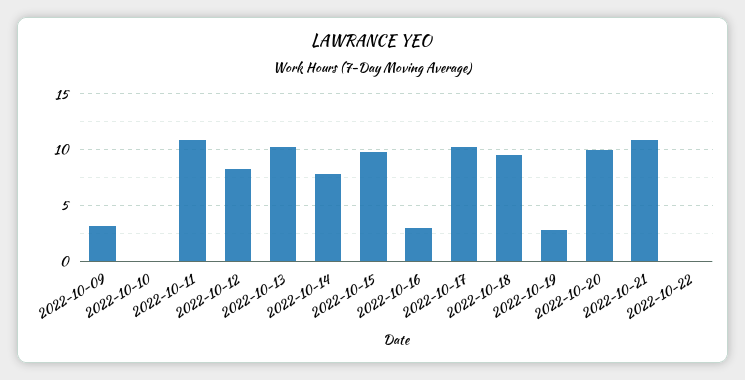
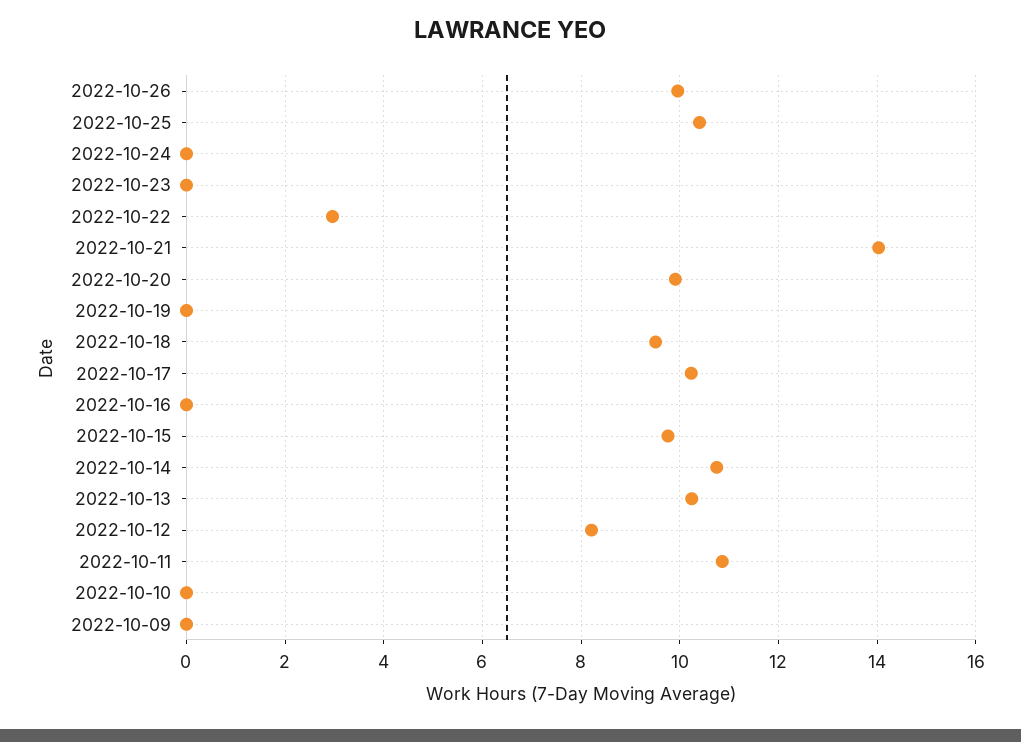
2022-10-09: 3 -> 0
2022-10-14: 8 -> 10.8
2022-10-16: 3 -> 0
2022-10-19: 3 -> 0
2022-10-21: 11 -> 14
2022-10-22: 0 -> 3
2022-10-26: none -> 10
2022-10-25: none -> 10.4
2022-10-24: none -> 0
2022-10-23: none -> 0

